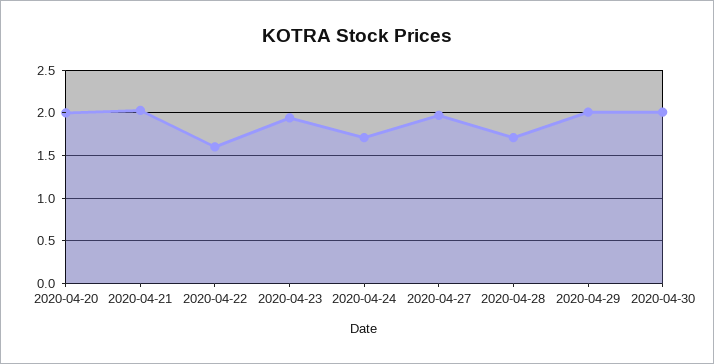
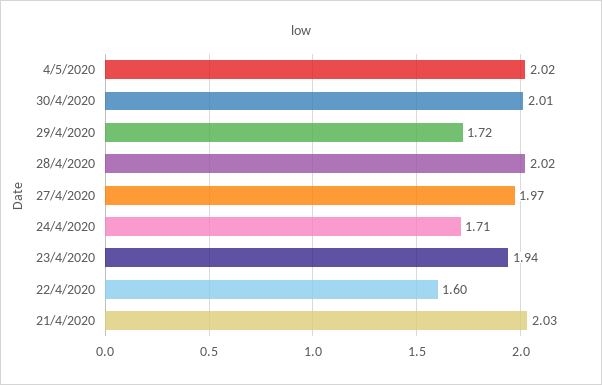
2020-04-20: 2 -> none
2020-04-28: 1.7 -> 2.02
2020-04-29: 2 -> 1.72
4/5/2020: none -> 2.02

